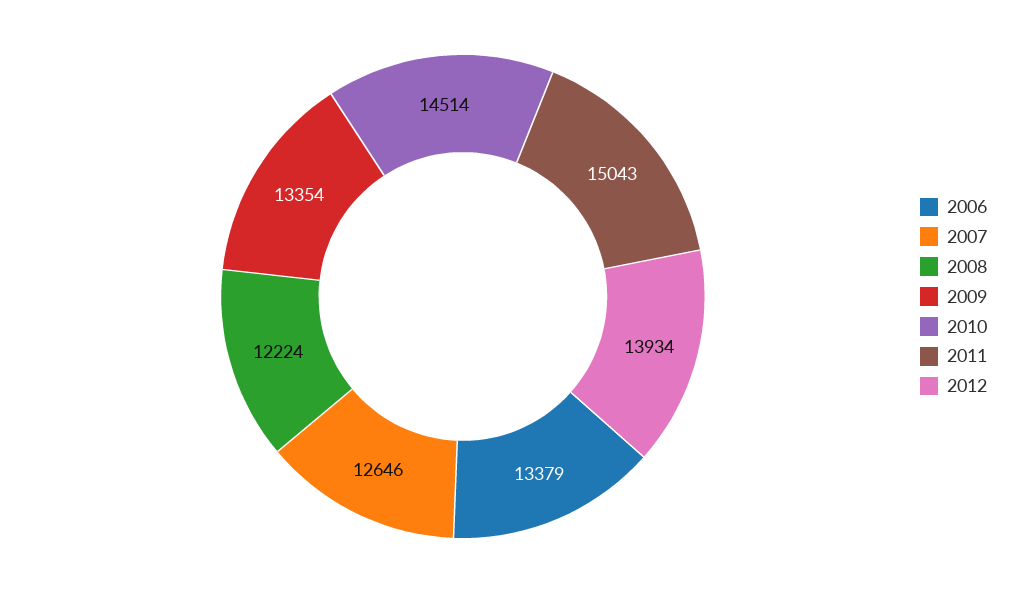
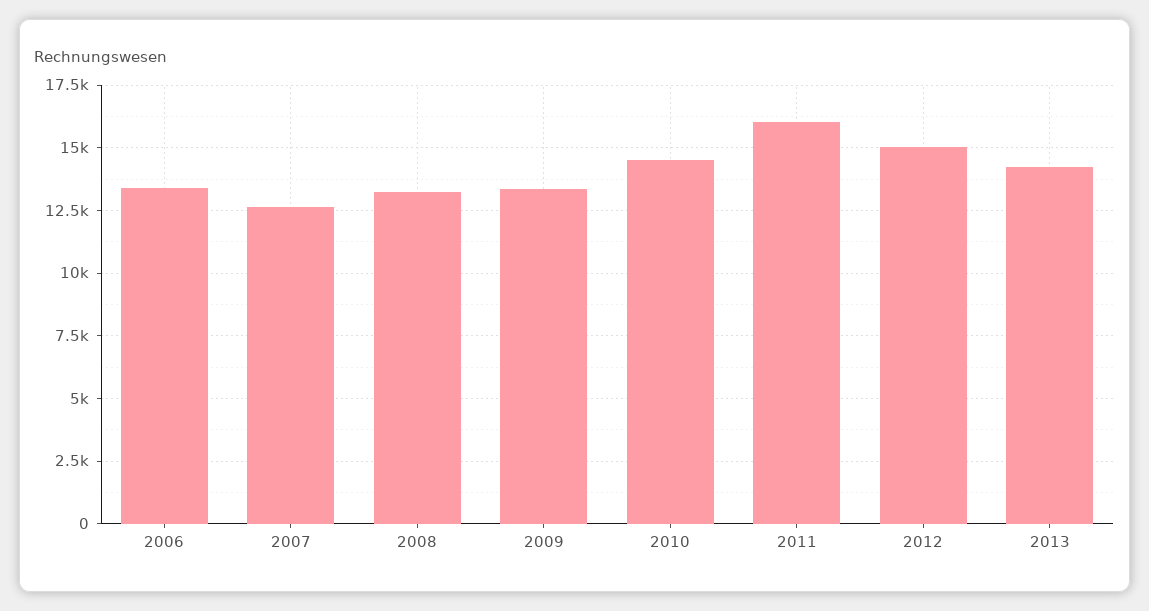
2008: 12224 -> 13250
2011: 15043 -> 16000
2012: 13934 -> 15000
2013: none -> 14250

